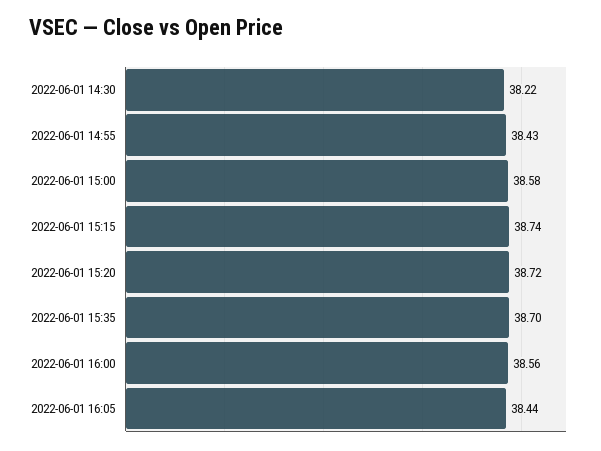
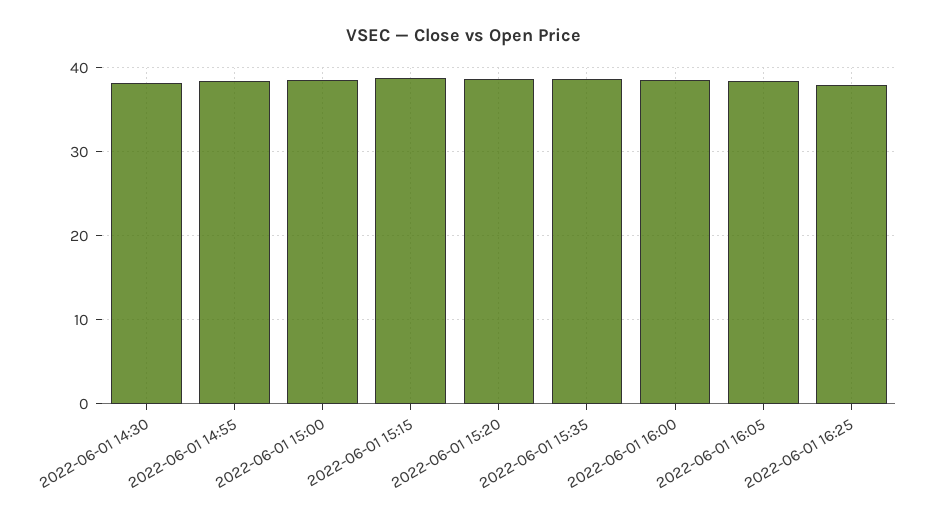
2022-06-01 16:25: none -> 38

